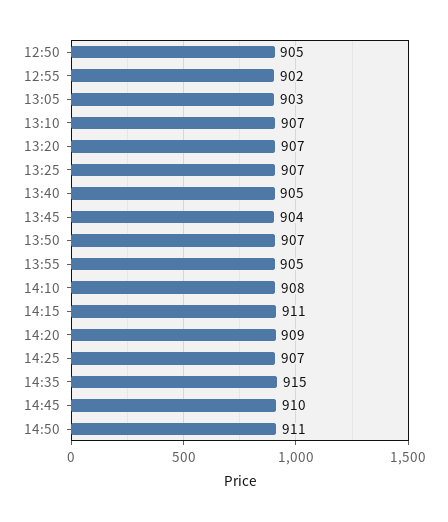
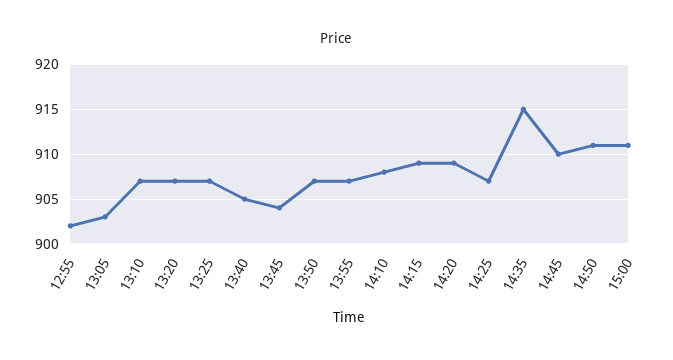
12:50: 905 -> none
13:55: 905 -> 907
14:15: 911 -> 909
15:00: none -> 911

